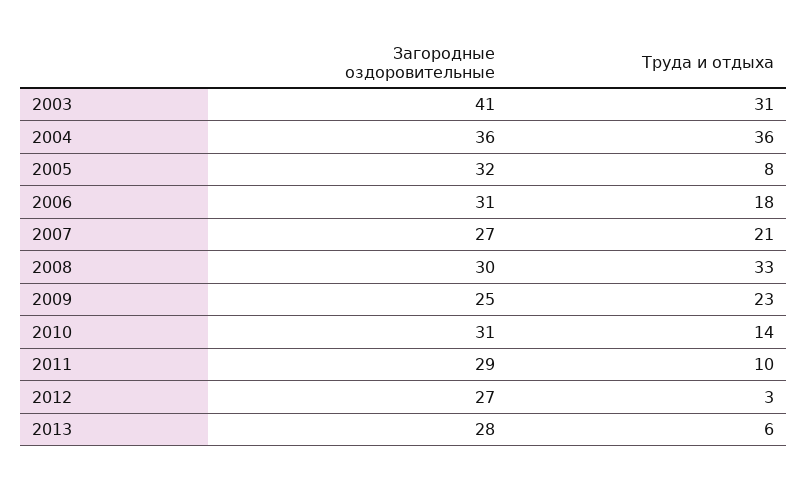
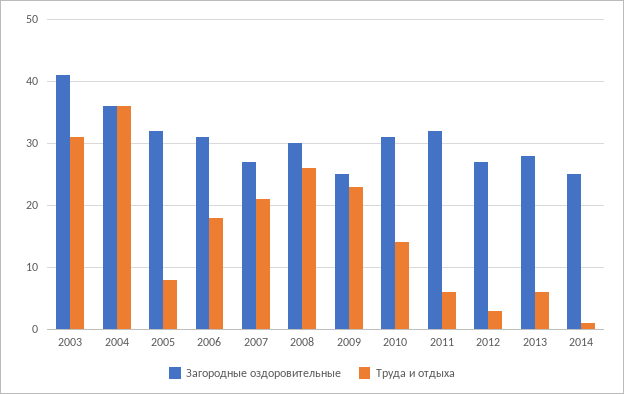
Труда и отдыха, 2008: 33 -> 26
Загородные оздоровительные, 2011: 29 -> 32
Труда и отдыха, 2011: 10 -> 6
Загородные оздоровительные, 2014: none -> 25
Труда и отдыха, 2014: none -> 1

